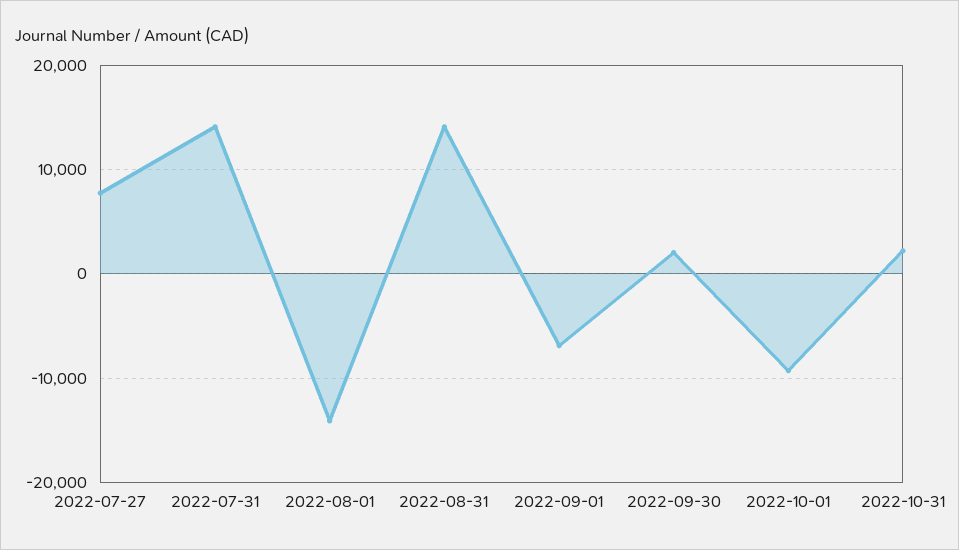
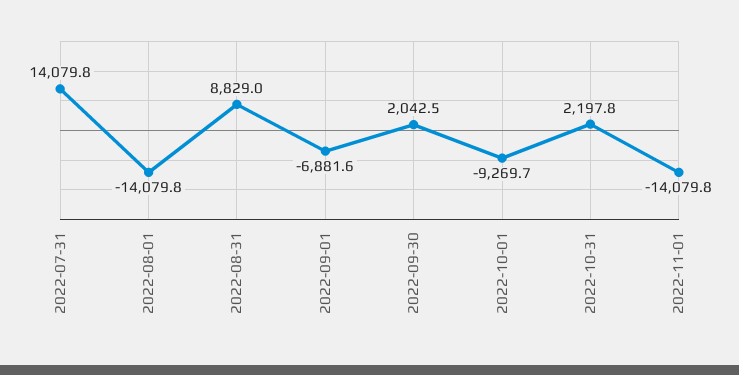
2022-07-27: 8000 -> none
2022-08-31: 14000 -> 8829
2022-11-01: none -> -14079.8

